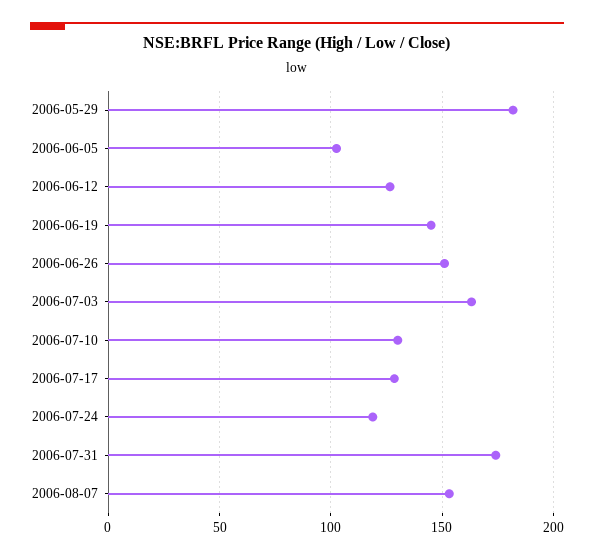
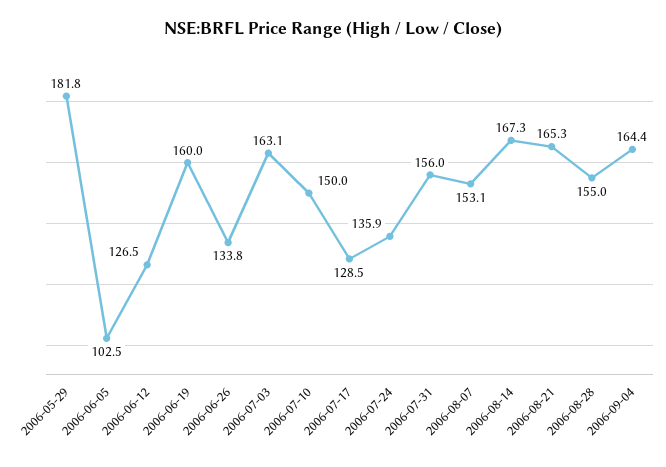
2006-06-19: 145 -> 160
2006-06-26: 150 -> 133.8
2006-07-10: 130 -> 150
2006-07-24: 120 -> 135.9
2006-07-31: 175 -> 156
2006-08-14: none -> 167.3
2006-08-21: none -> 165.3
2006-08-28: none -> 155
2006-09-04: none -> 164.4

